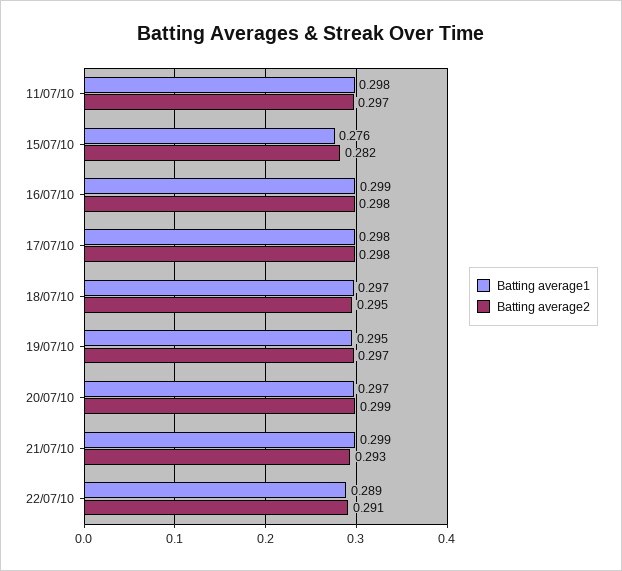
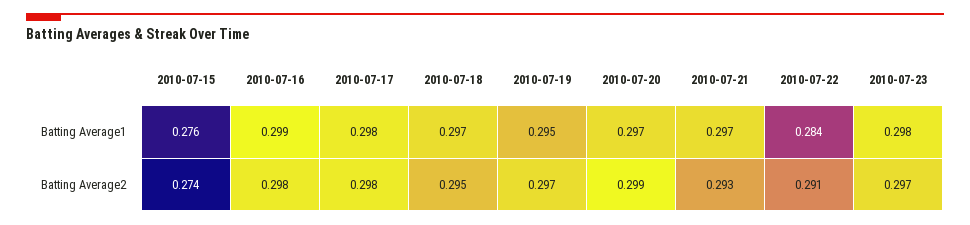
Batting average1, 11/07/10: 0.298 -> none
Batting average2, 11/07/10: 0.297 -> none
Batting average2, 15/07/10: 0.282 -> 0.274
Batting average1, 21/07/10: 0.299 -> 0.297
Batting average1, 22/07/10: 0.289 -> 0.284
Batting average1, 2010-07-23: none -> 0.298
Batting average2, 2010-07-23: none -> 0.297

